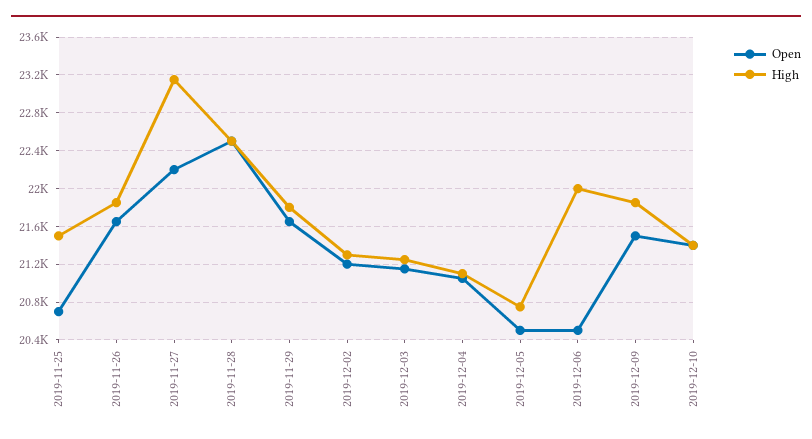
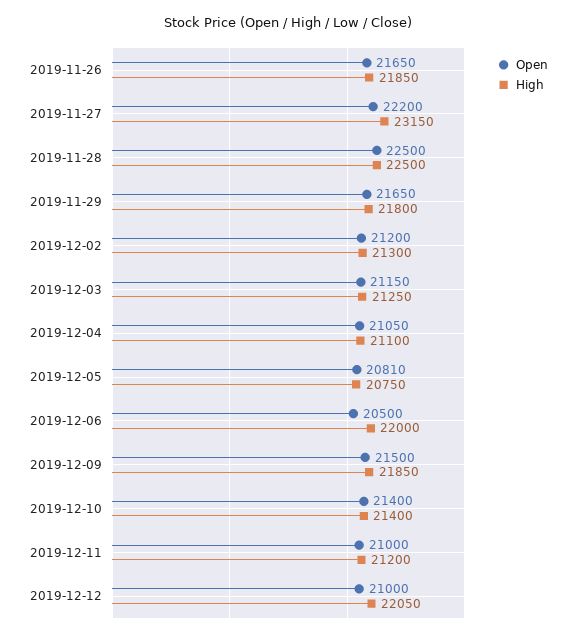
Open, 2019-11-25: 20700 -> none
High, 2019-11-25: 21500 -> none
Open, 2019-12-05: 20500 -> 20810
Open, 2019-12-11: none -> 21000
High, 2019-12-11: none -> 21200
Open, 2019-12-12: none -> 21000
High, 2019-12-12: none -> 22050

